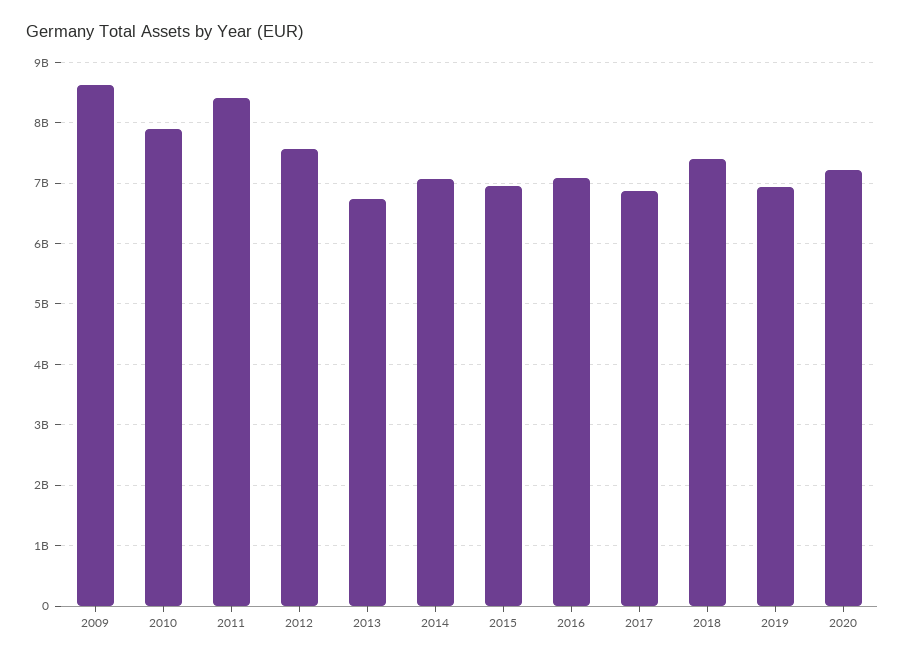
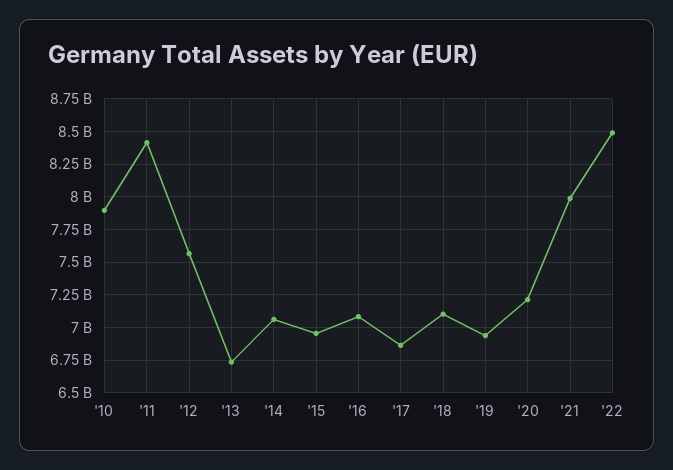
2009: 8600000000 -> none
2018: 7400000000 -> 7100000000
'21: none -> 8000000000
'22: none -> 8500000000

